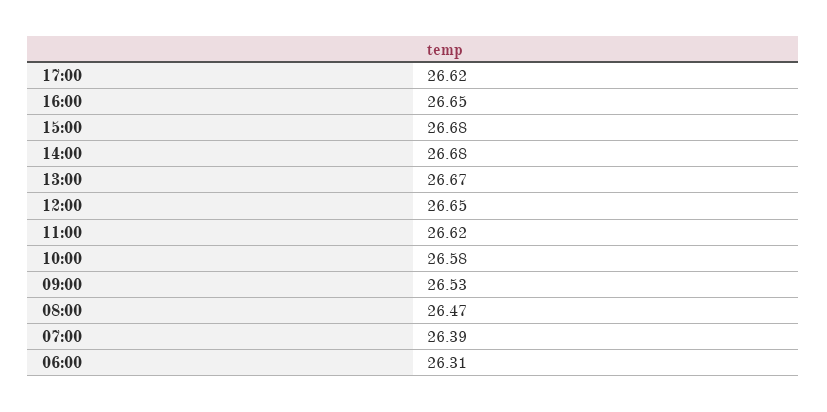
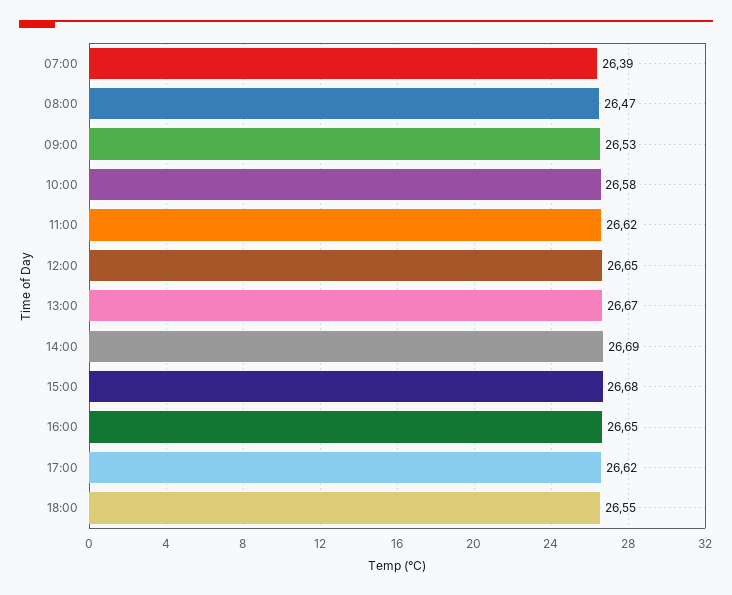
14:00: 26.68 -> 26.69
06:00: 26.31 -> none
18:00: none -> 26.55

